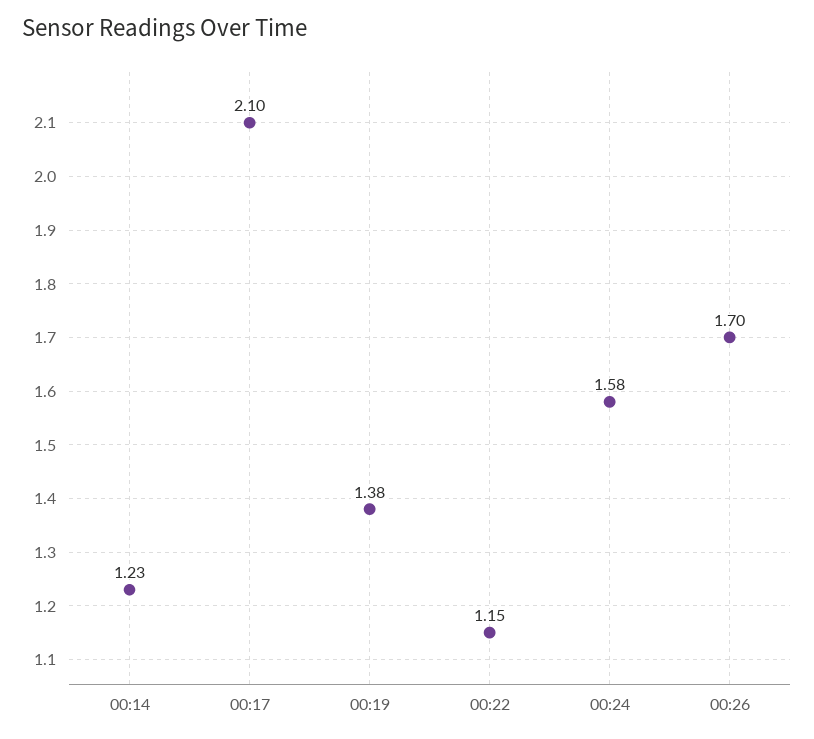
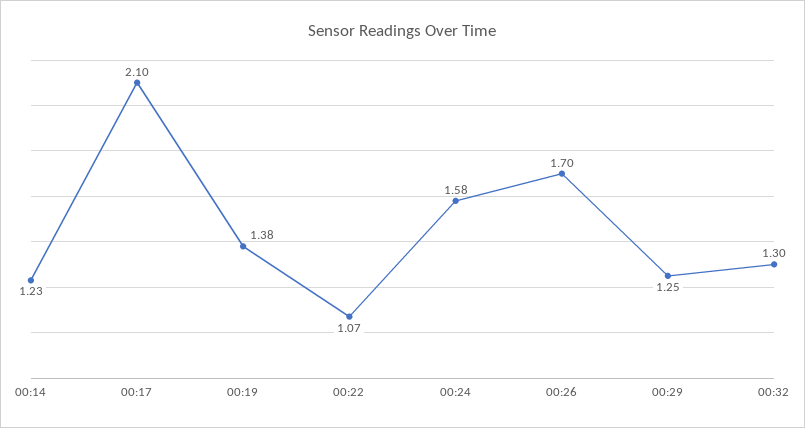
00:22: 1.15 -> 1.07
00:29: none -> 1.25
00:32: none -> 1.3

